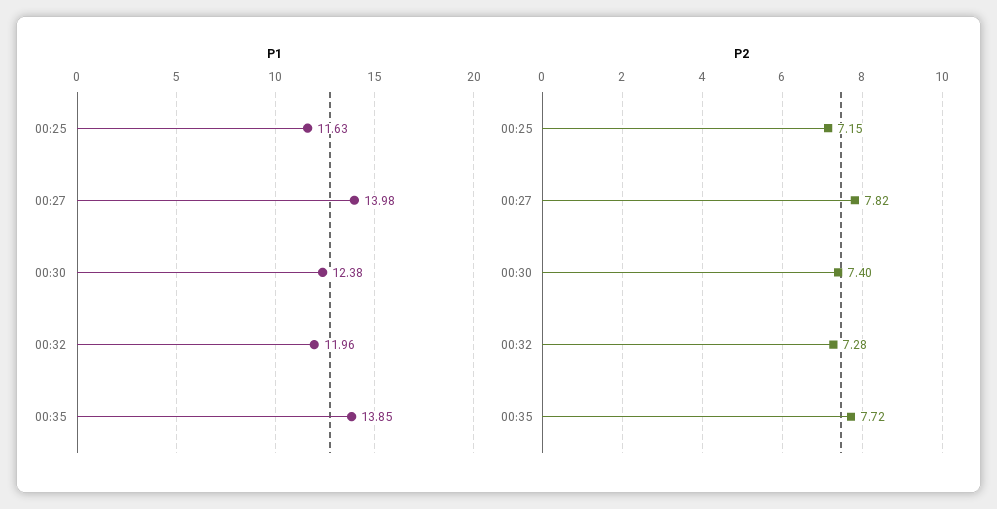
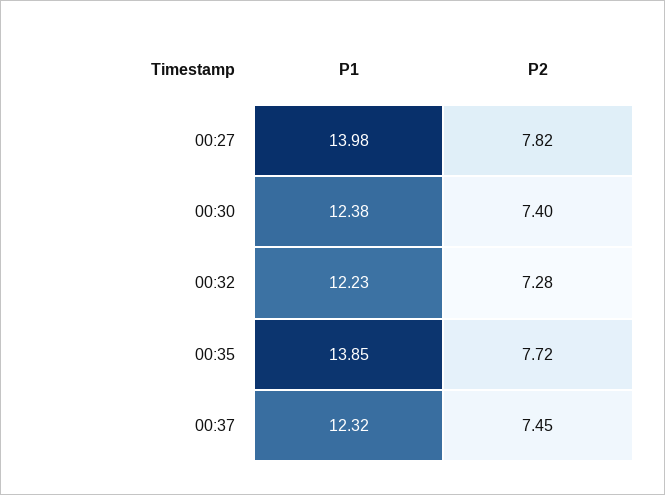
P1, 00:25: 11.63 -> none
P1, 00:32: 11.96 -> 12.23
P2, 00:25: 7.15 -> none
P1, 00:37: none -> 12.32
P2, 00:37: none -> 7.45

